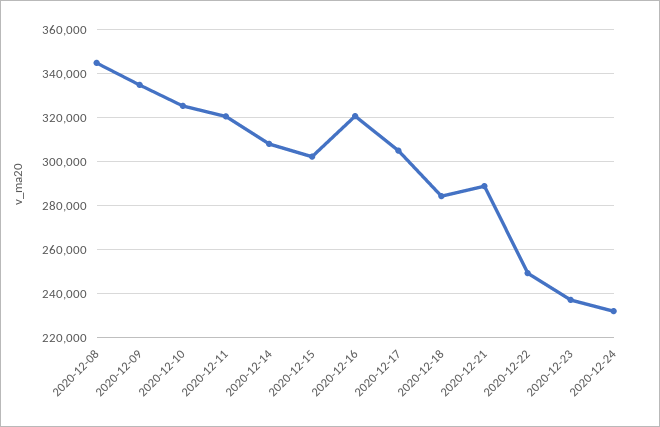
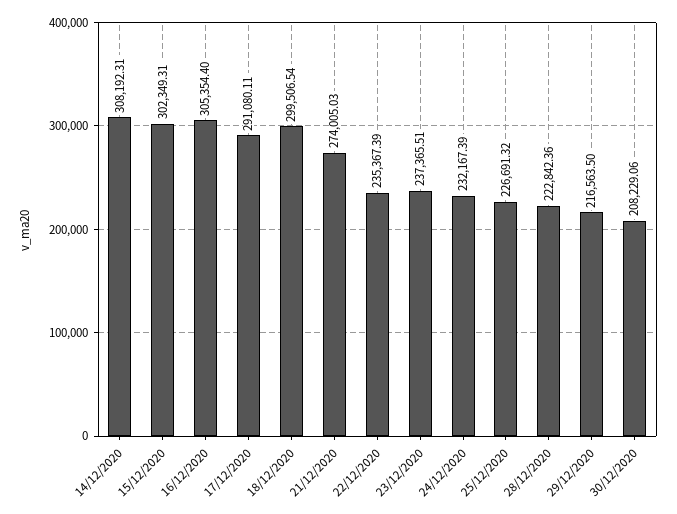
2020-12-08: 345000 -> none
2020-12-09: 335000 -> none
2020-12-10: 325000 -> none
2020-12-11: 320000 -> none
2020-12-16: 320000 -> 305354.4
2020-12-17: 305000 -> 291080.11
2020-12-18: 285000 -> 299506.54
2020-12-21: 290000 -> 274005.03
2020-12-22: 250000 -> 235367.39
25/12/2020: none -> 226691.32
28/12/2020: none -> 222842.36
29/12/2020: none -> 216563.5
30/12/2020: none -> 208229.06

